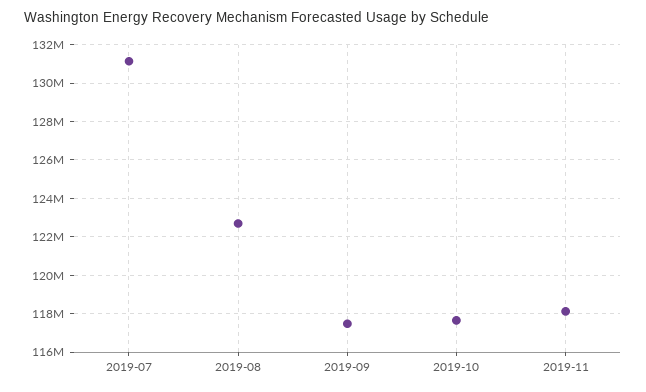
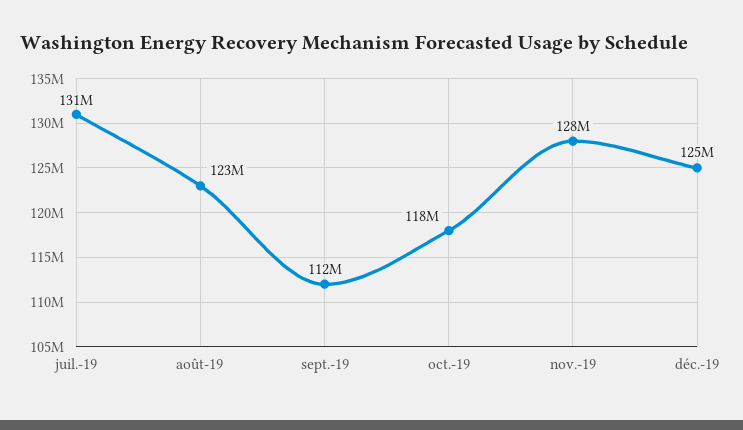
2019-09: 117500000 -> 112000000
2019-11: 118000000 -> 128000000
déc.-19: none -> 125000000

